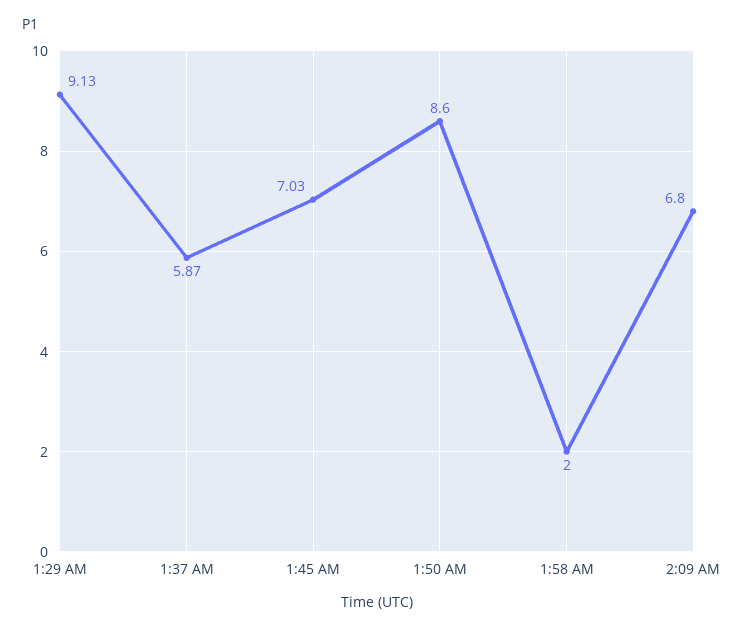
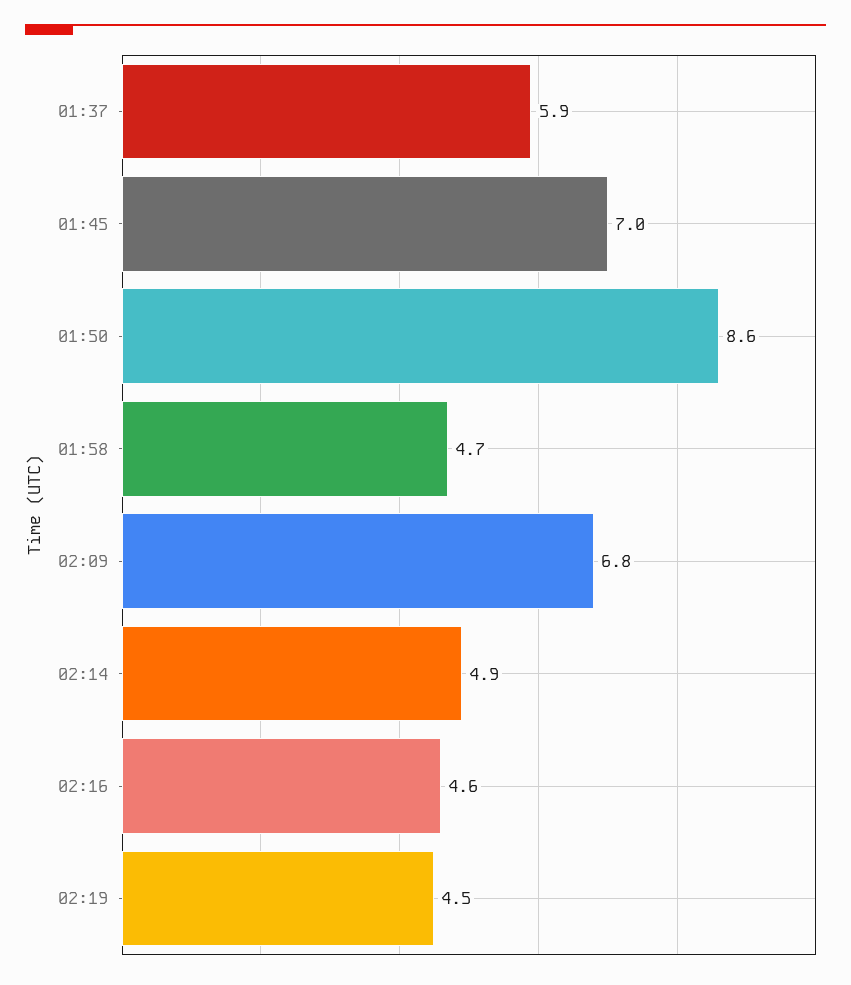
1:29 AM: 9.13 -> none
1:58 AM: 2 -> 4.7
02:14: none -> 4.9
02:16: none -> 4.6
02:19: none -> 4.5

